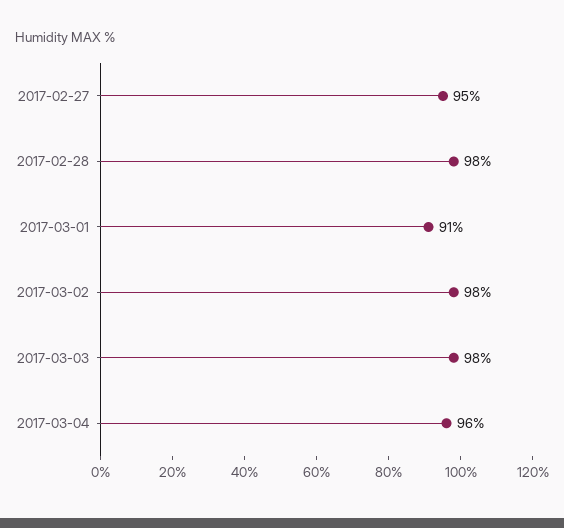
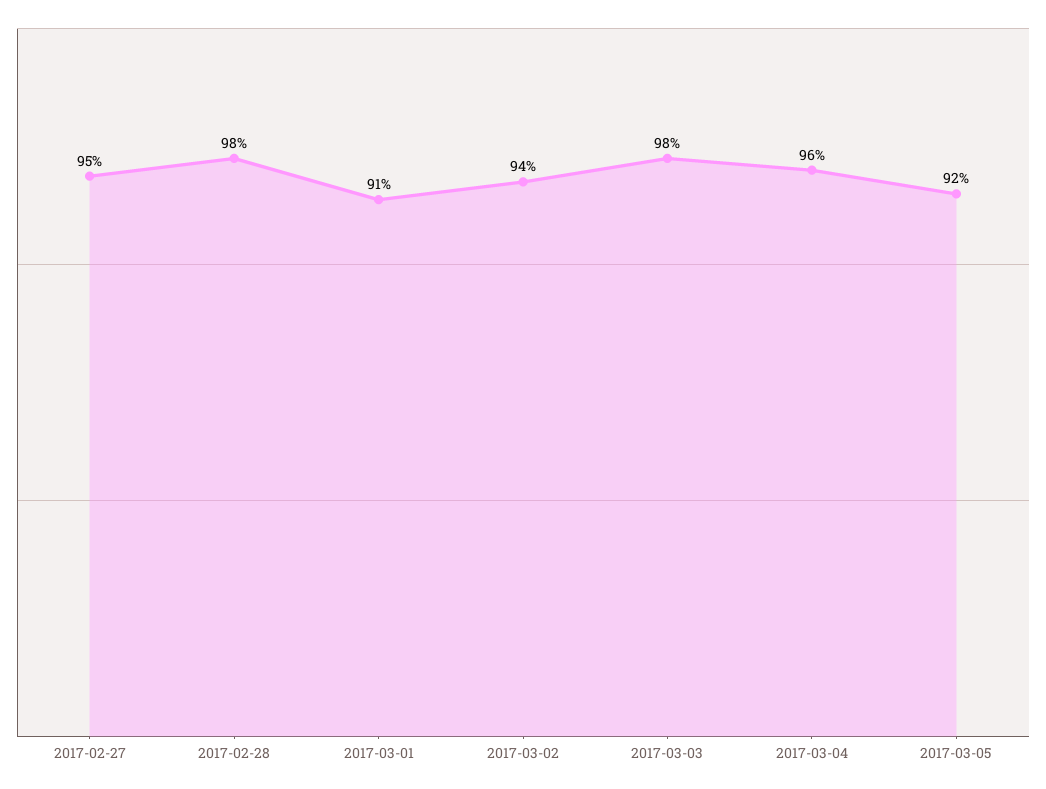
2017-03-02: 98 -> 94
2017-03-05: none -> 92

